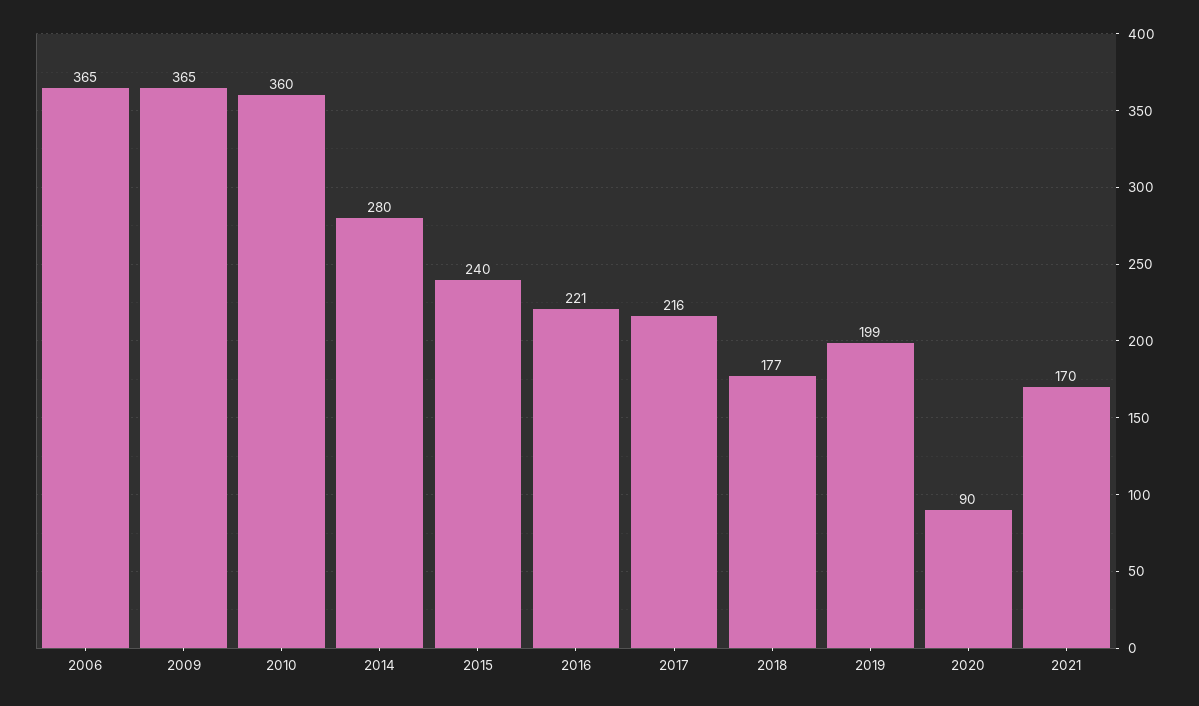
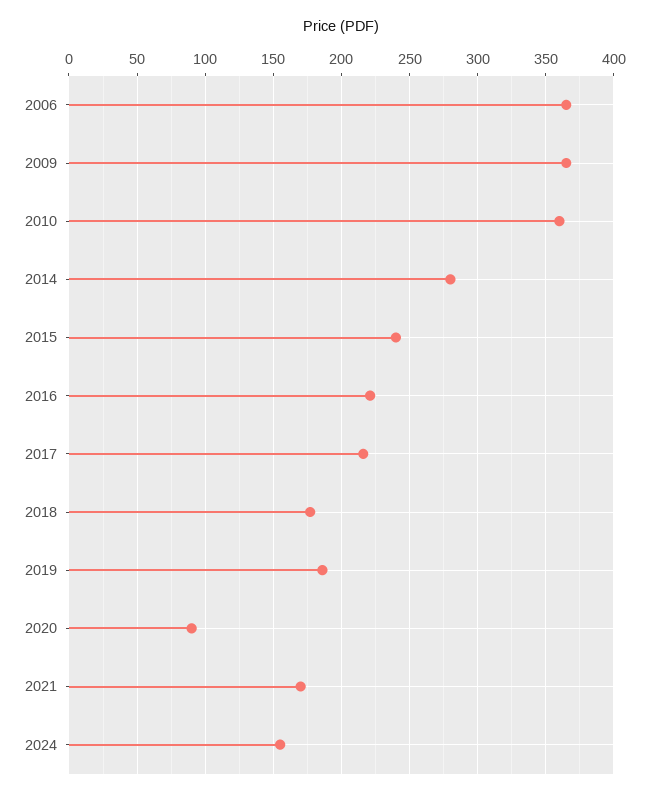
2019: 199 -> 185
2024: none -> 155

